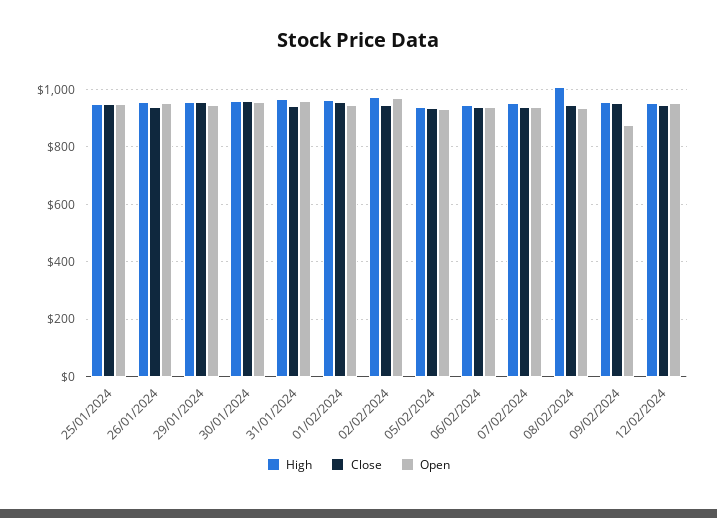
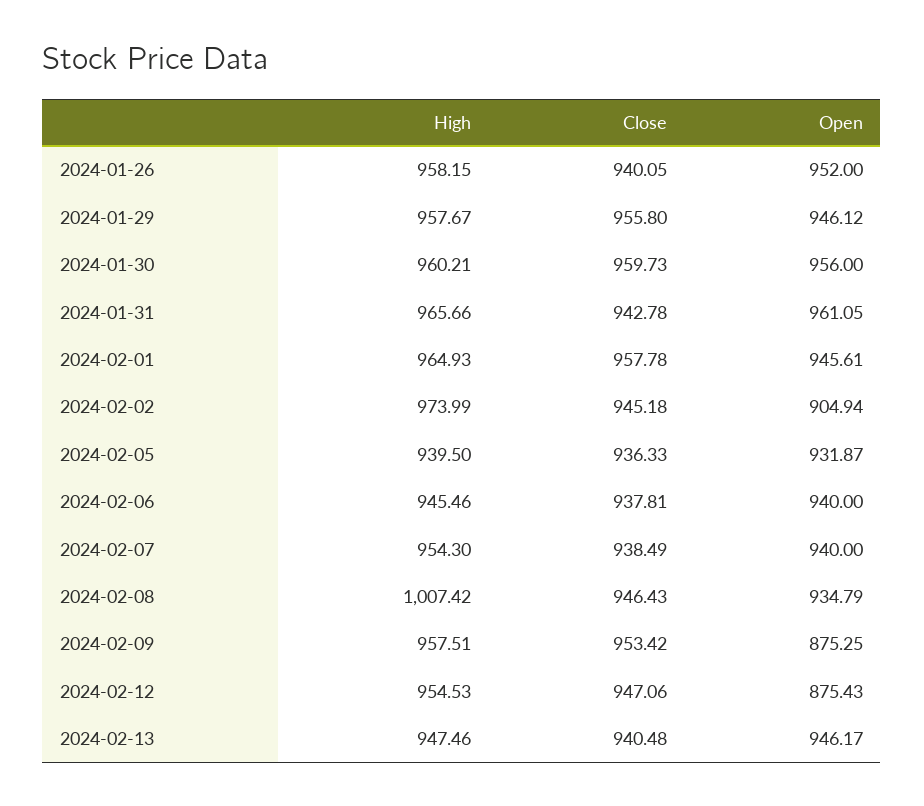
High, 25/01/2024: 950 -> none
Close, 25/01/2024: 950 -> none
Open, 25/01/2024: 950 -> none
Open, 02/02/2024: 975 -> 904.94
Open, 12/02/2024: 950 -> 875.43
High, 2024-02-13: none -> 947.46
Close, 2024-02-13: none -> 940.48
Open, 2024-02-13: none -> 946.17

